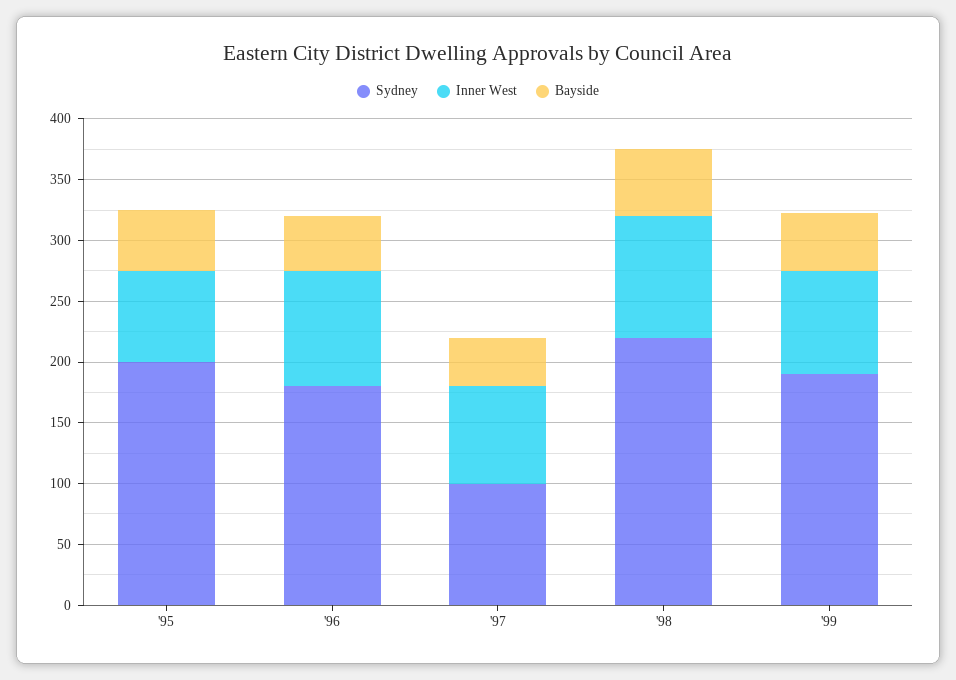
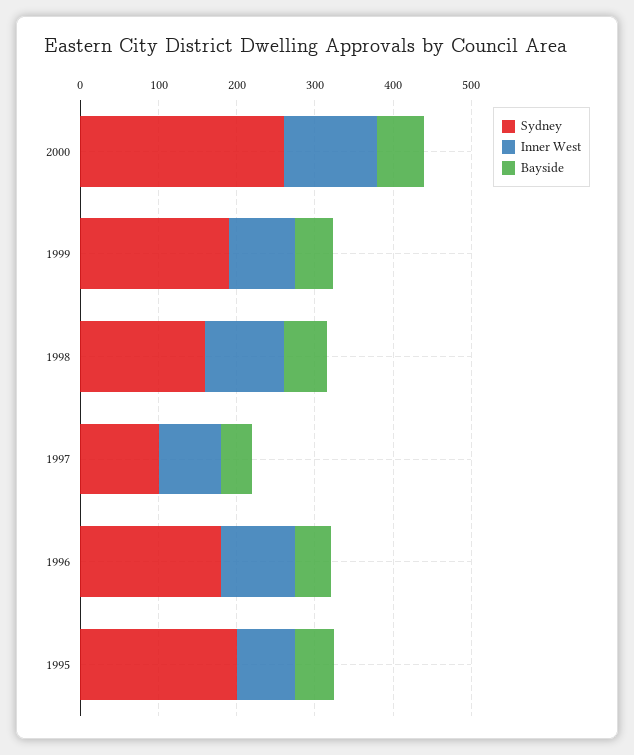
Sydney, '98: 220 -> 160
Sydney, 2000: none -> 260
Inner West, 2000: none -> 120
Bayside, 2000: none -> 60

